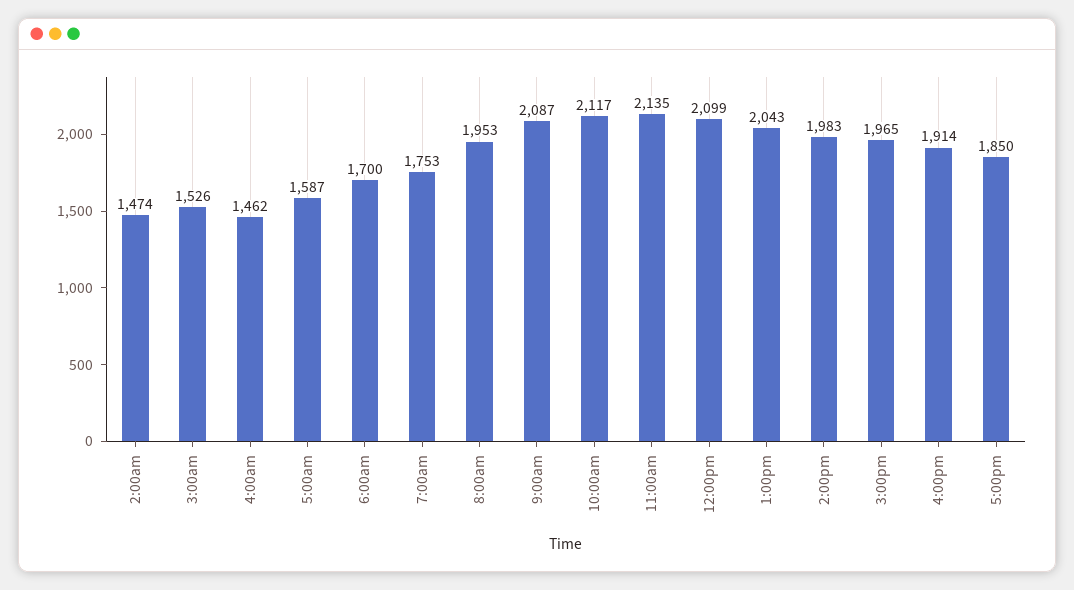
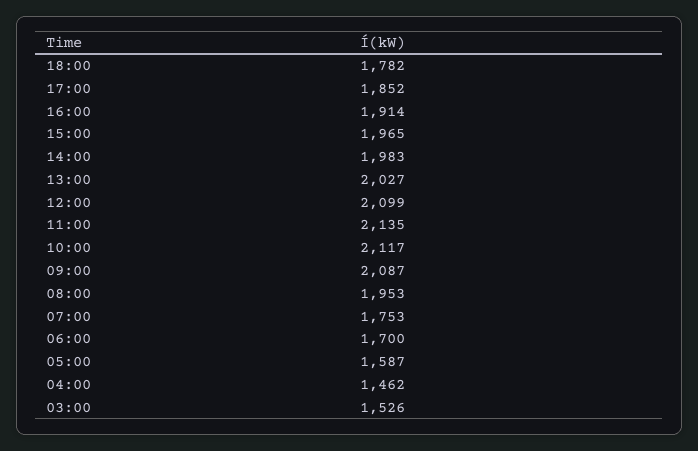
2:00am: 1474 -> none
1:00pm: 2043 -> 2027
5:00pm: 1850 -> 1852
18:00: none -> 1782

